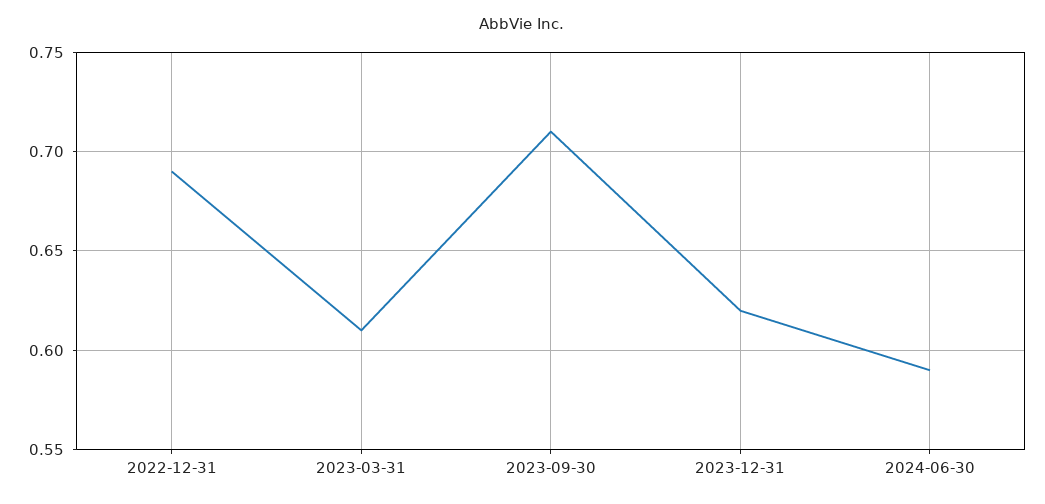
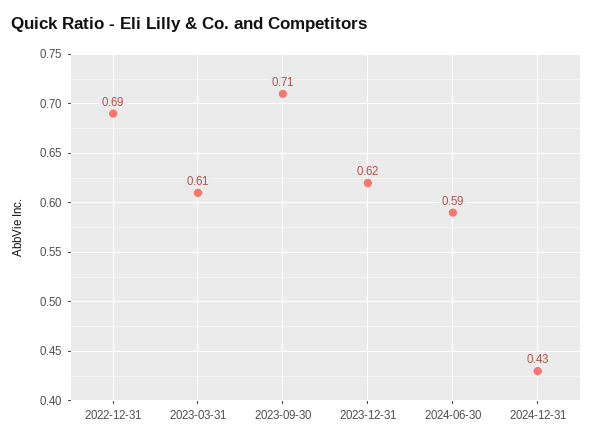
2024-12-31: none -> 0.43

